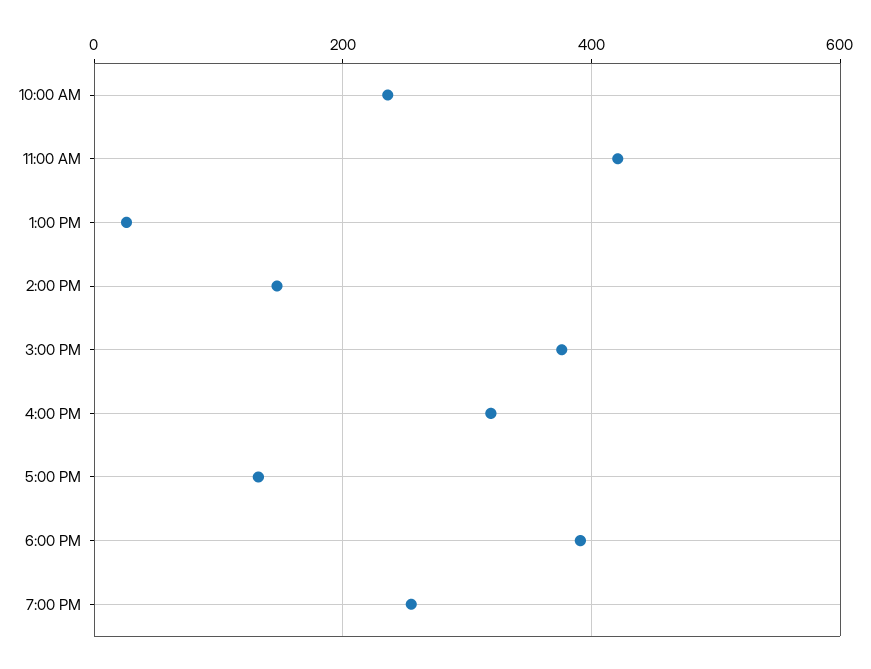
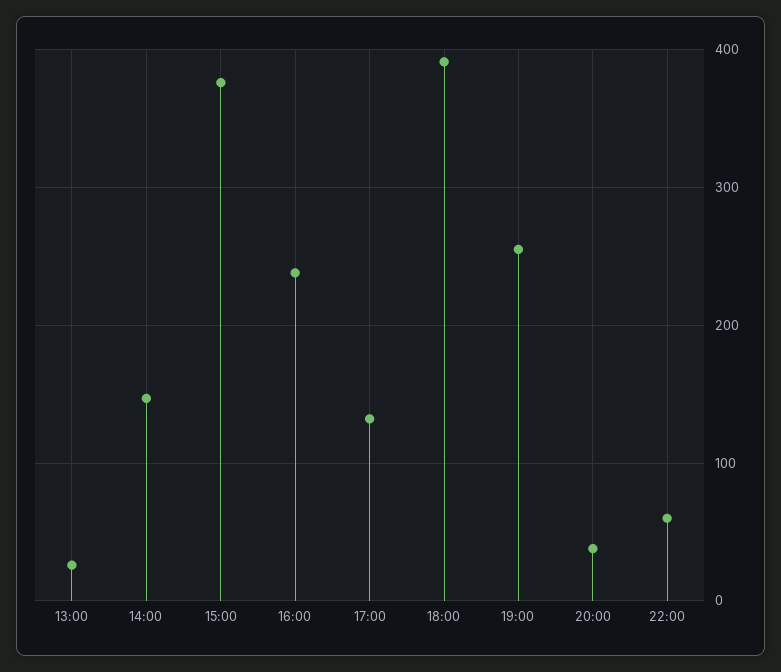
10:00 AM: 240 -> none
11:00 AM: 420 -> none
4:00 PM: 320 -> 240
20:00: none -> 40
22:00: none -> 60

